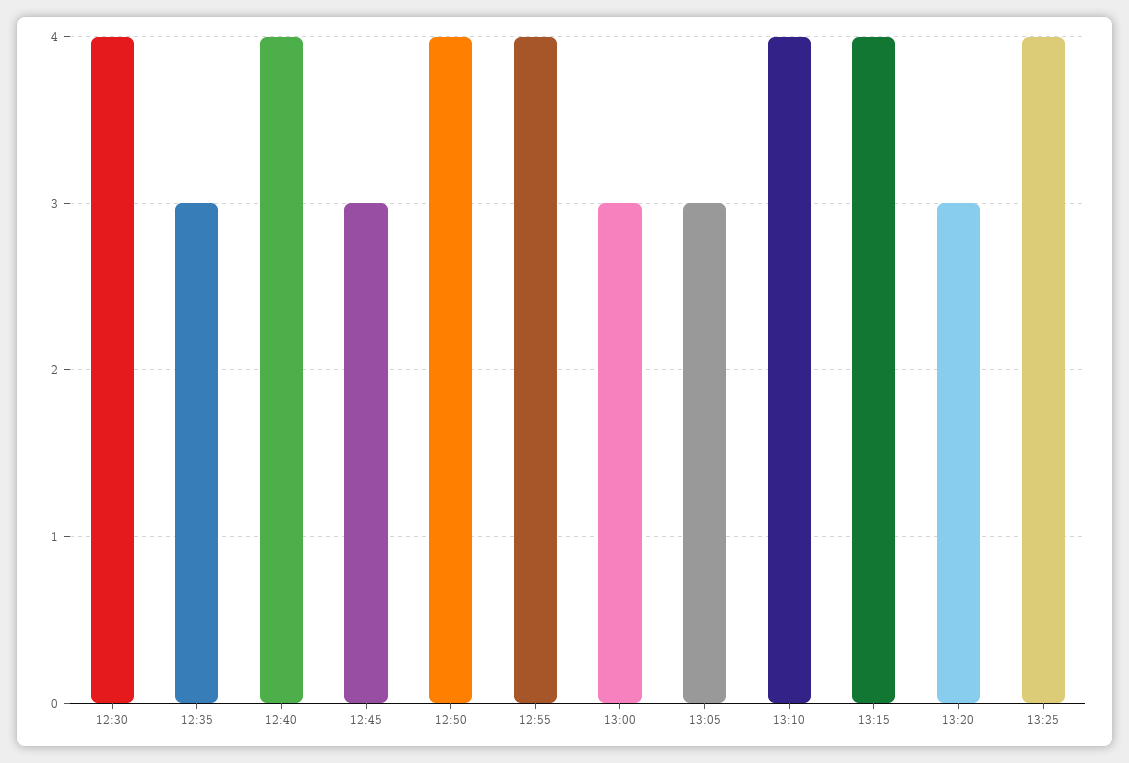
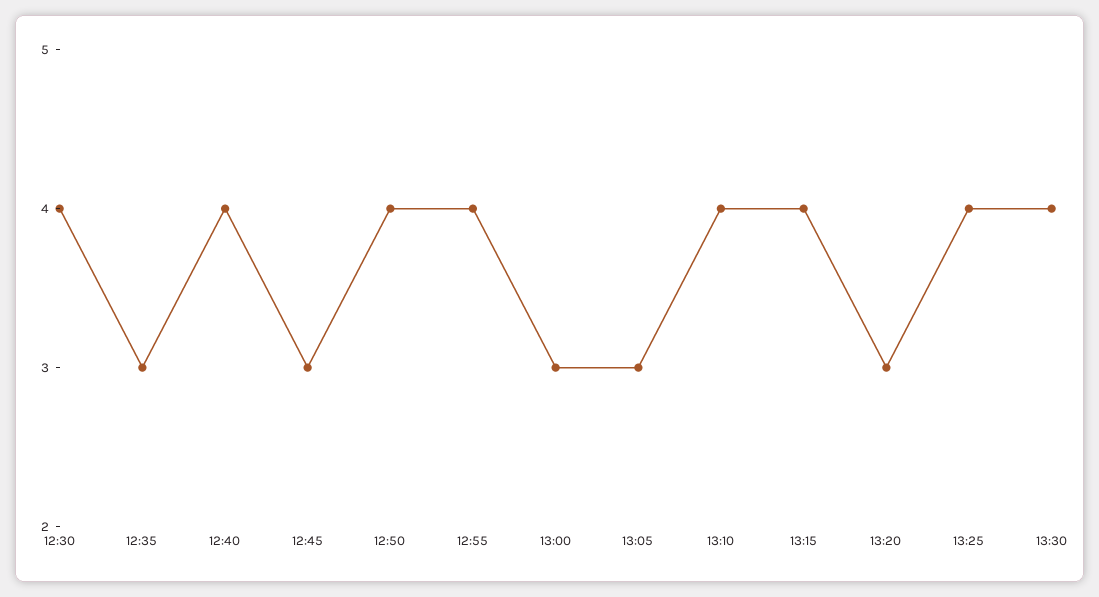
13:30: none -> 4

